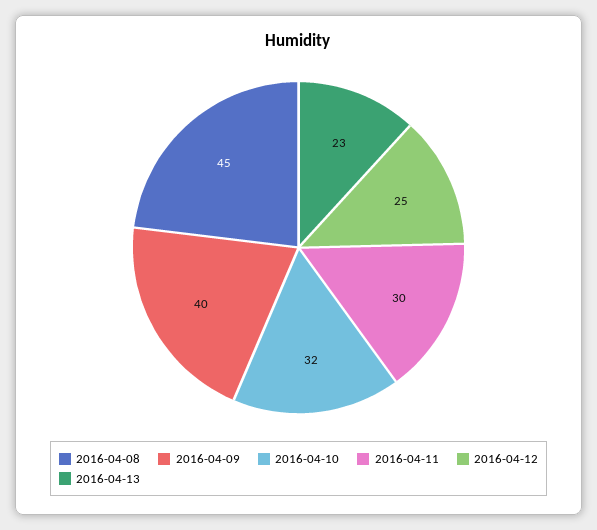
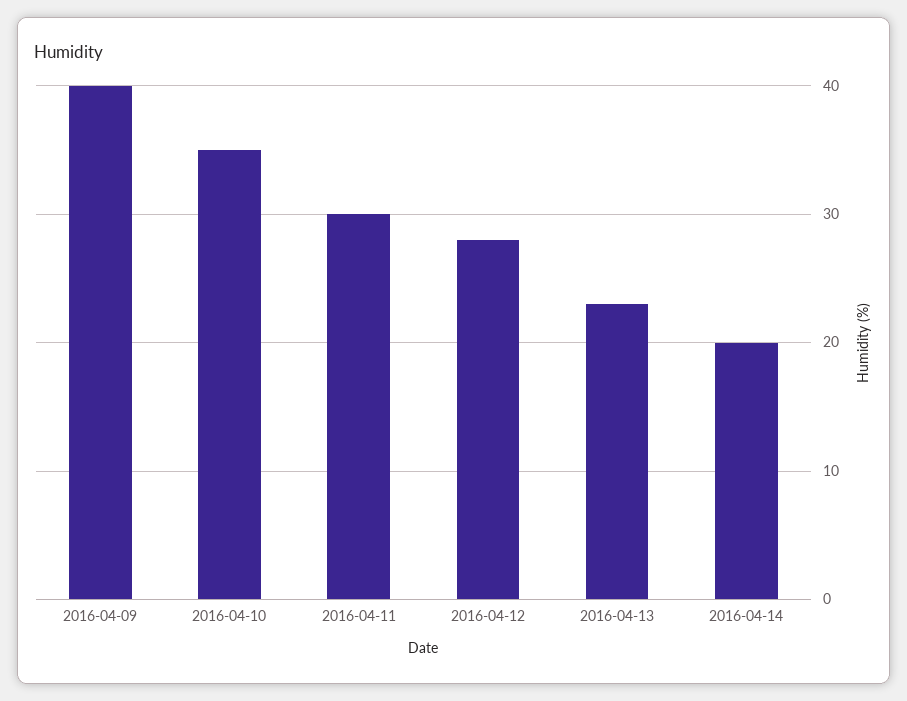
2016-04-08: 45 -> none
2016-04-10: 32 -> 35
2016-04-12: 25 -> 28
2016-04-14: none -> 20

